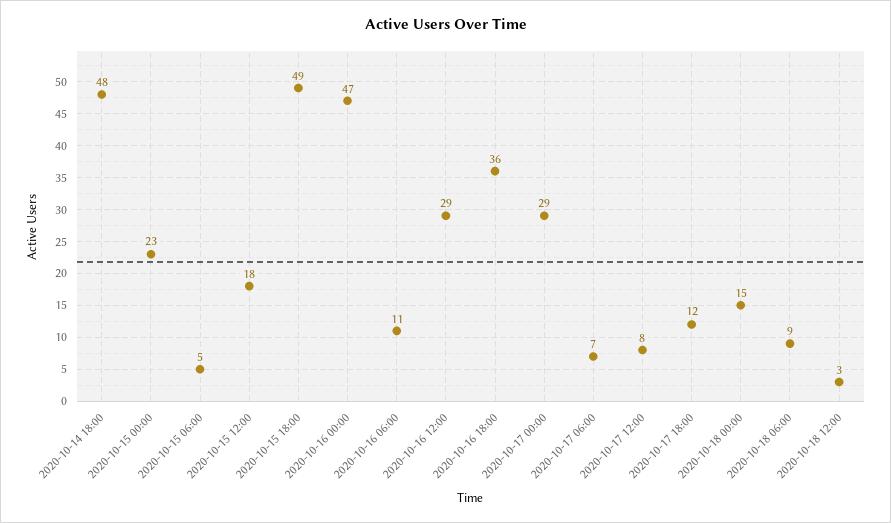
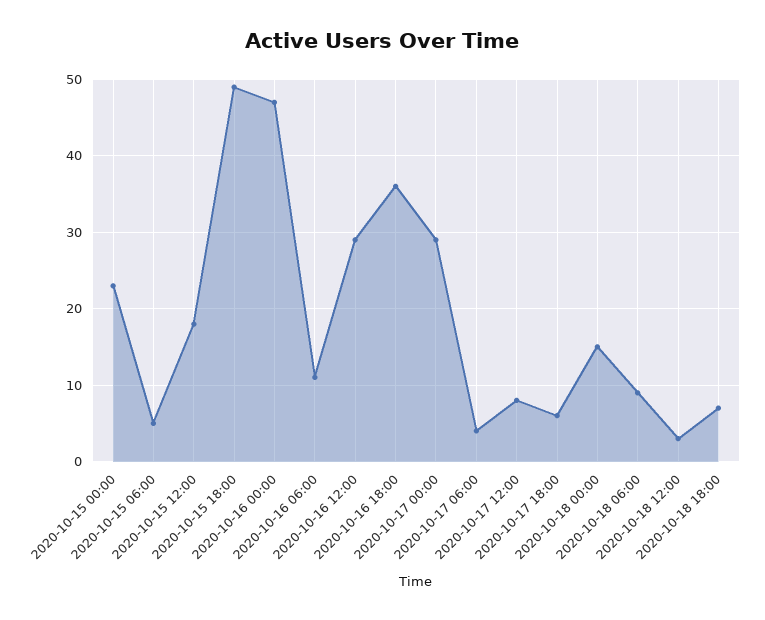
2020-10-14 18:00: 48 -> none
2020-10-17 06:00: 7 -> 4
2020-10-17 18:00: 12 -> 6
2020-10-18 18:00: none -> 7

